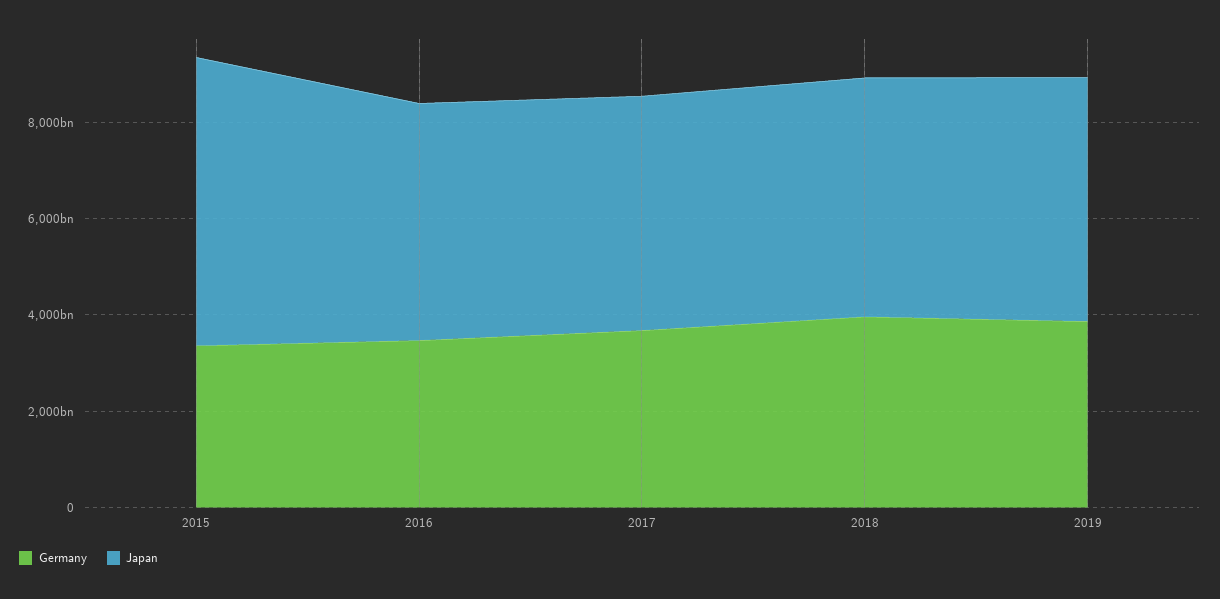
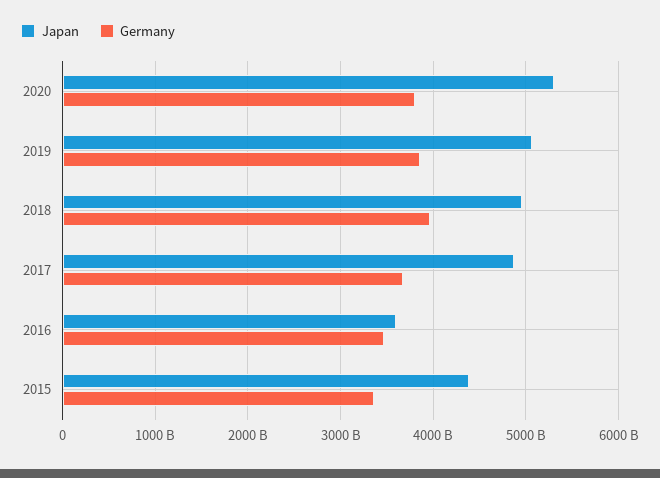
Japan, 2015: 6000000000000 -> 4400000000000
Japan, 2016: 5000000000000 -> 3600000000000
Japan, 2020: none -> 5300000000000
Germany, 2020: none -> 3800000000000

